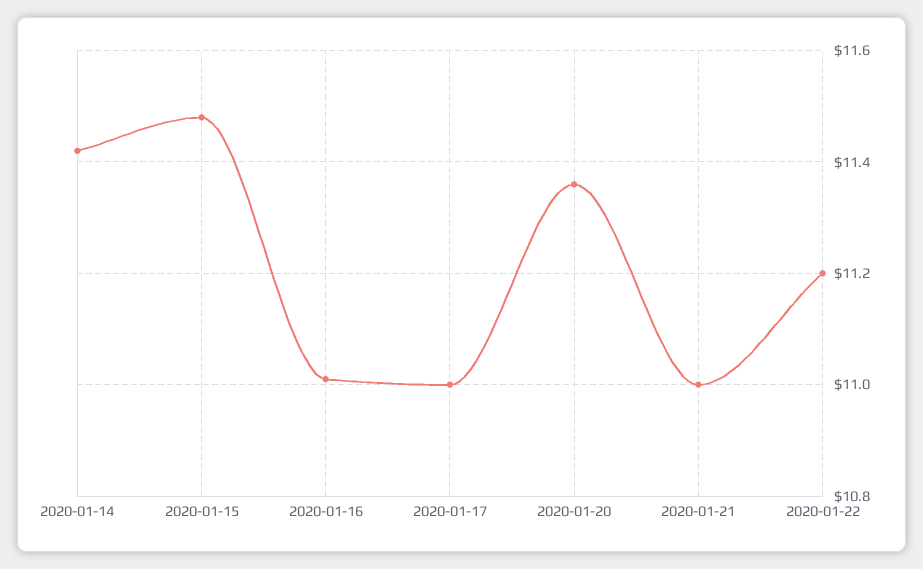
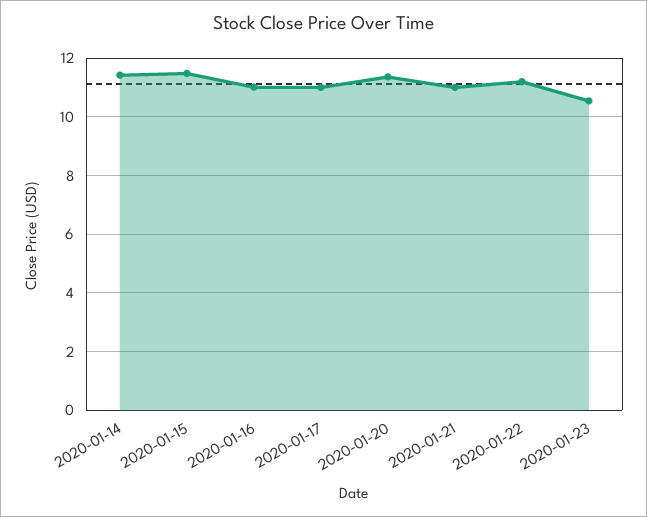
2020-01-23: none -> 10.5

